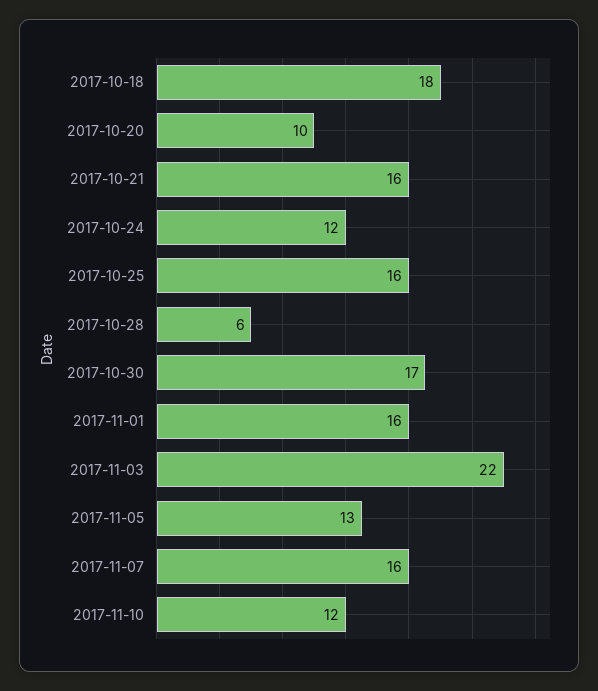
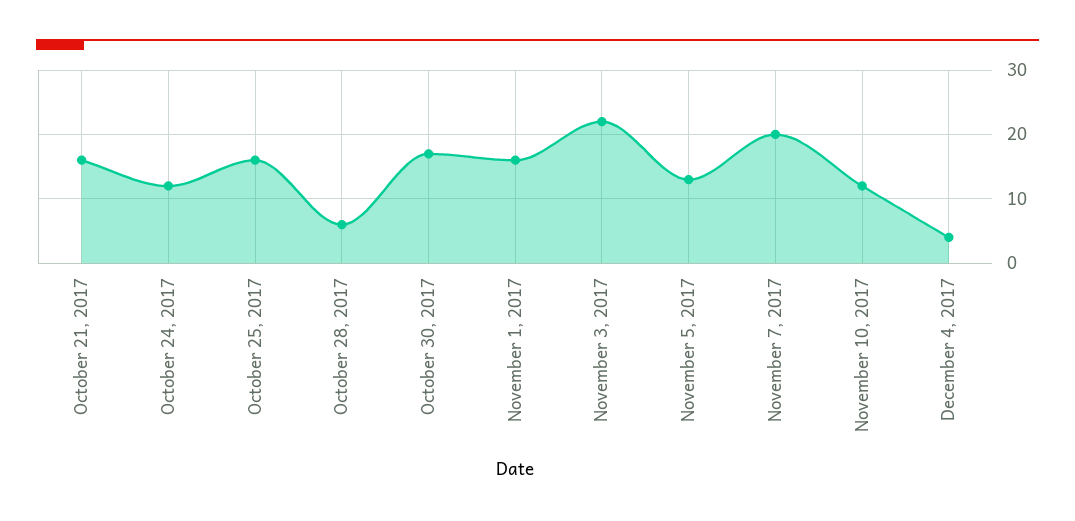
2017-10-18: 18 -> none
2017-10-20: 10 -> none
2017-11-07: 16 -> 20
December 4, 2017: none -> 4

